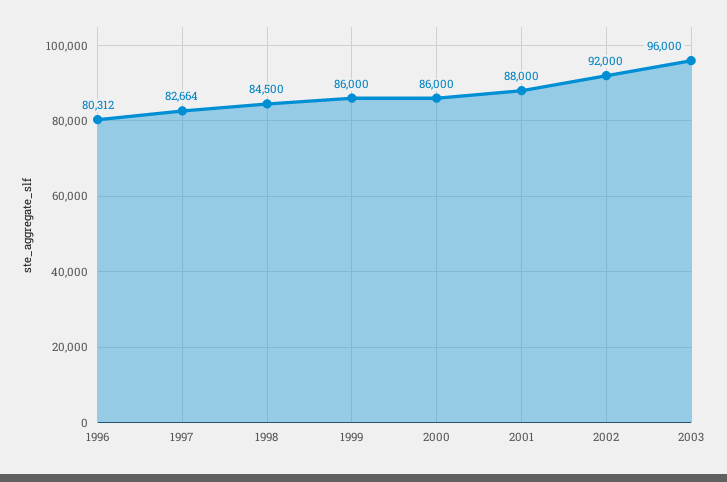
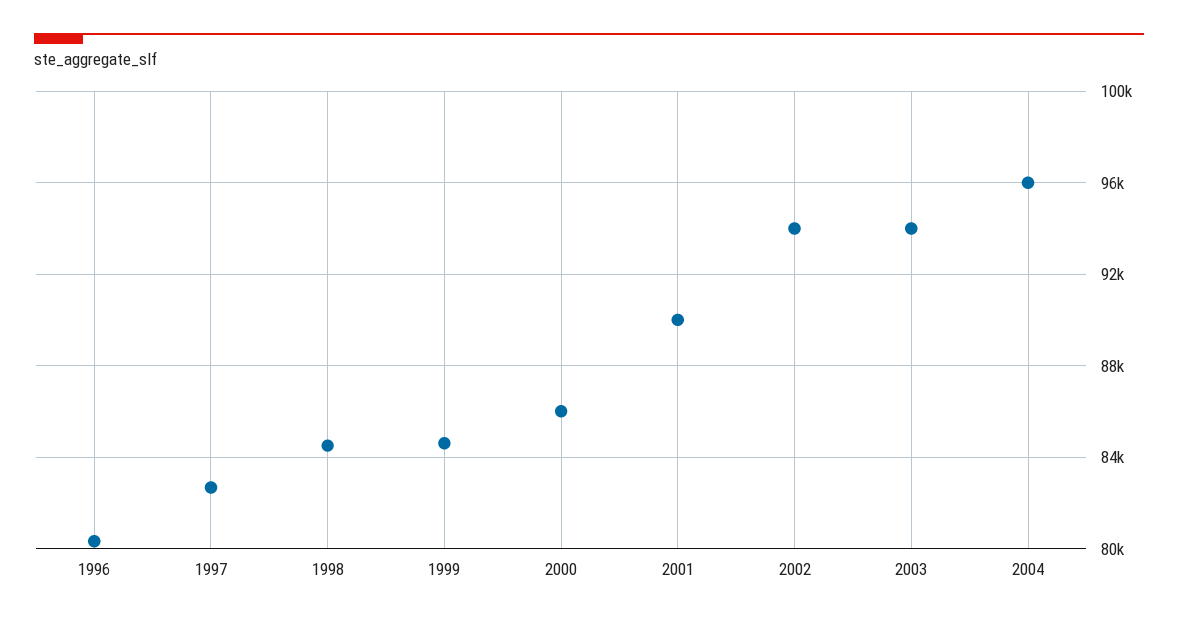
1999: 86000 -> 84500
2001: 88000 -> 90000
2002: 92000 -> 94000
2003: 96000 -> 94000
2004: none -> 96000

